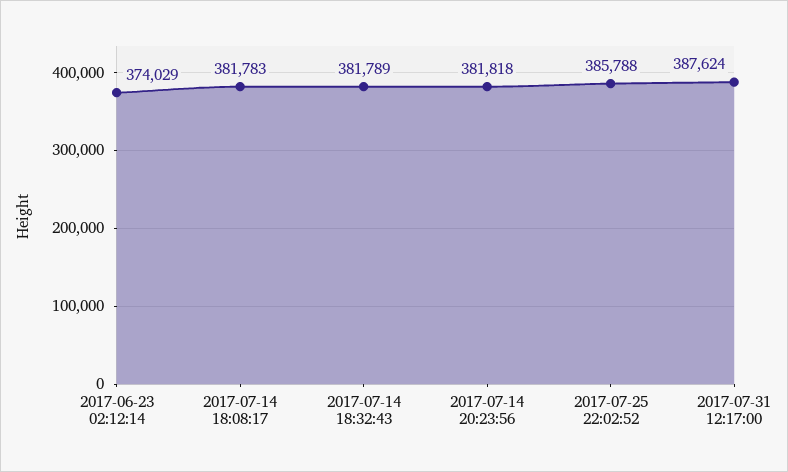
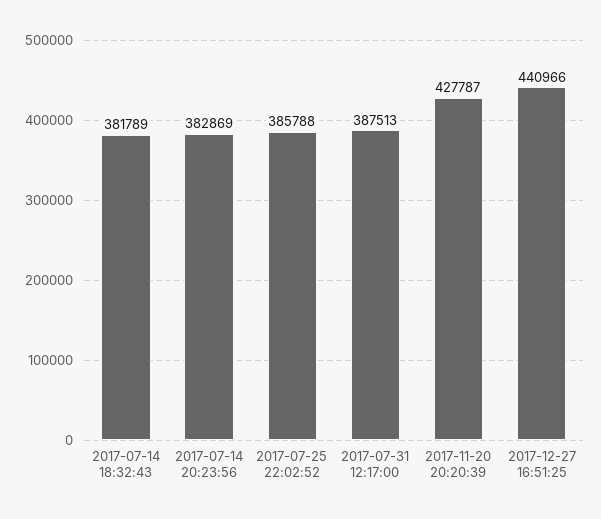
2017-06-23 02:12:14: 374029 -> none
2017-07-14 18:08:17: 381783 -> none
2017-07-14 20:23:56: 381818 -> 382869
2017-07-31 12:17:00: 387624 -> 387513
2017-11-20 20:20:39: none -> 427787
2017-12-27 16:51:25: none -> 440966

